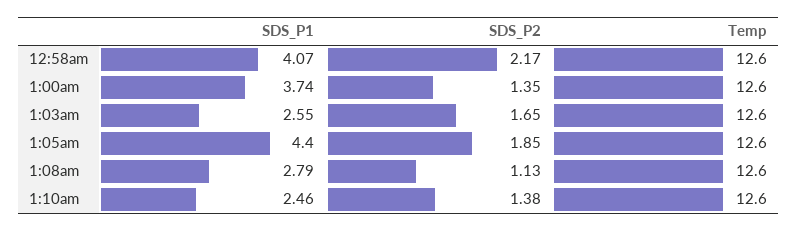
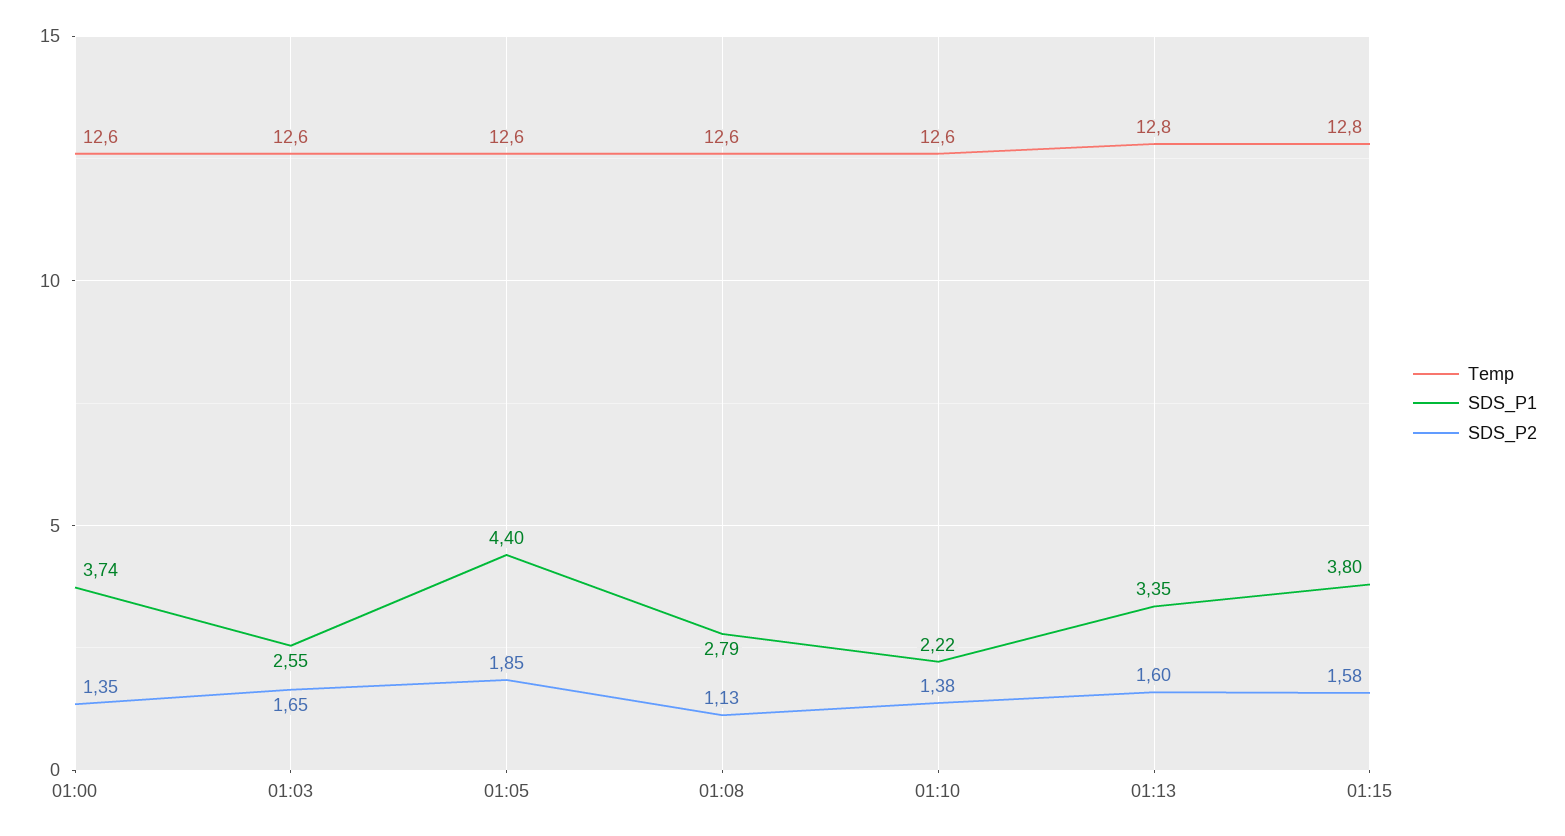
SDS_P1, 12:58am: 4.07 -> none
SDS_P2, 12:58am: 2.17 -> none
Temp, 12:58am: 12.6 -> none
SDS_P1, 1:10am: 2.46 -> 2.22
Temp, 01:13: none -> 12.8
SDS_P1, 01:13: none -> 3.35
SDS_P2, 01:13: none -> 1.6
Temp, 01:15: none -> 12.8
SDS_P1, 01:15: none -> 3.8
SDS_P2, 01:15: none -> 1.58

